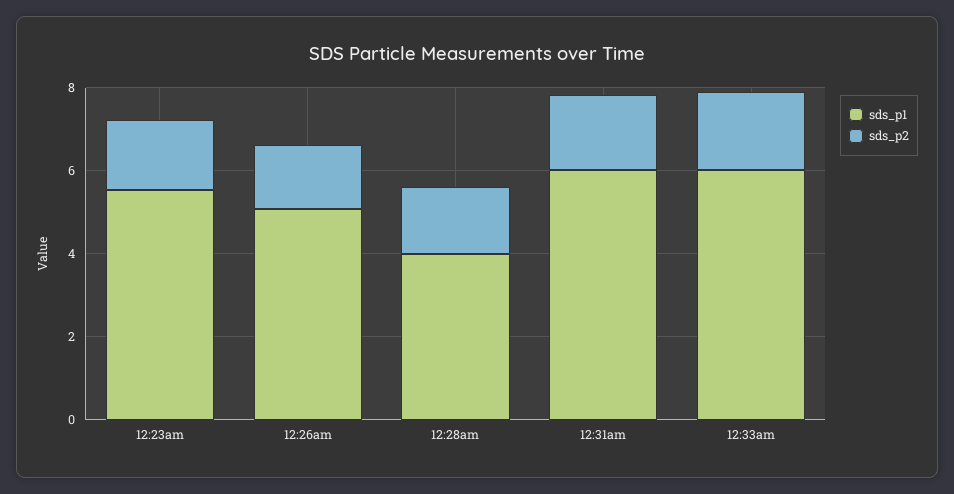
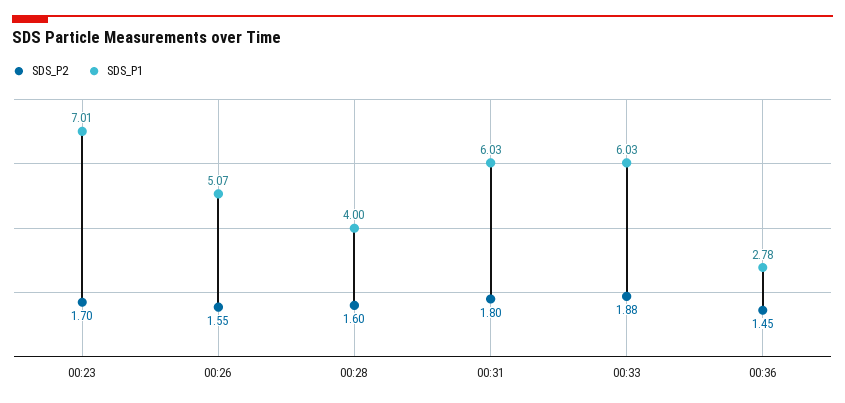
sds_p1, 12:23am: 5.5 -> 7.01
sds_p2, 00:36: none -> 1.45
sds_p1, 00:36: none -> 2.78

